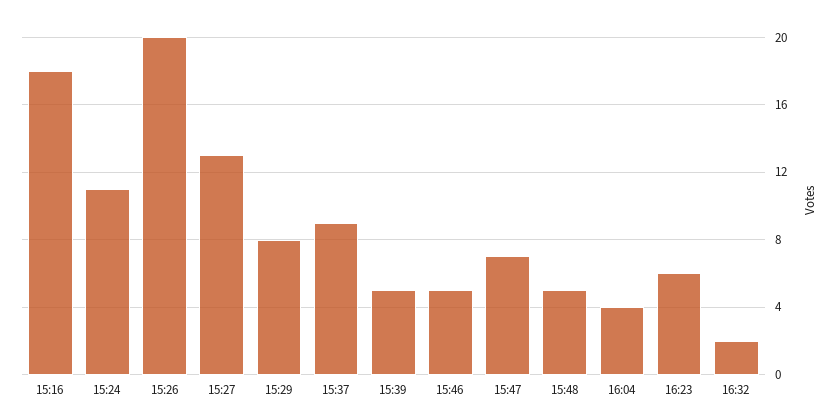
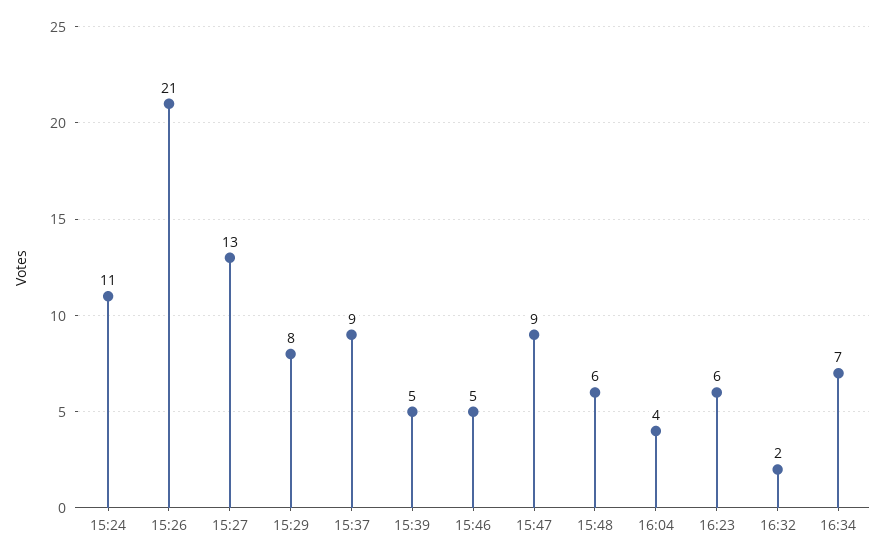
15:16: 18 -> none
15:26: 20 -> 21
15:47: 7 -> 9
15:48: 5 -> 6
16:34: none -> 7

